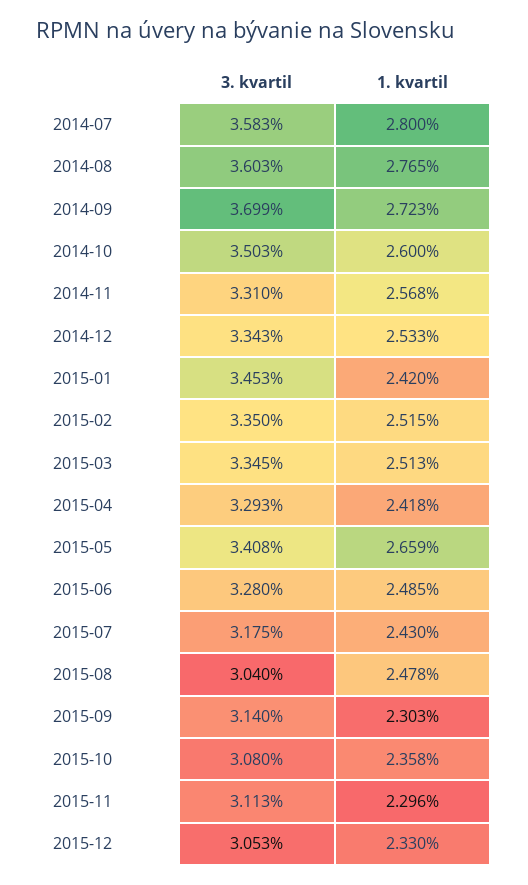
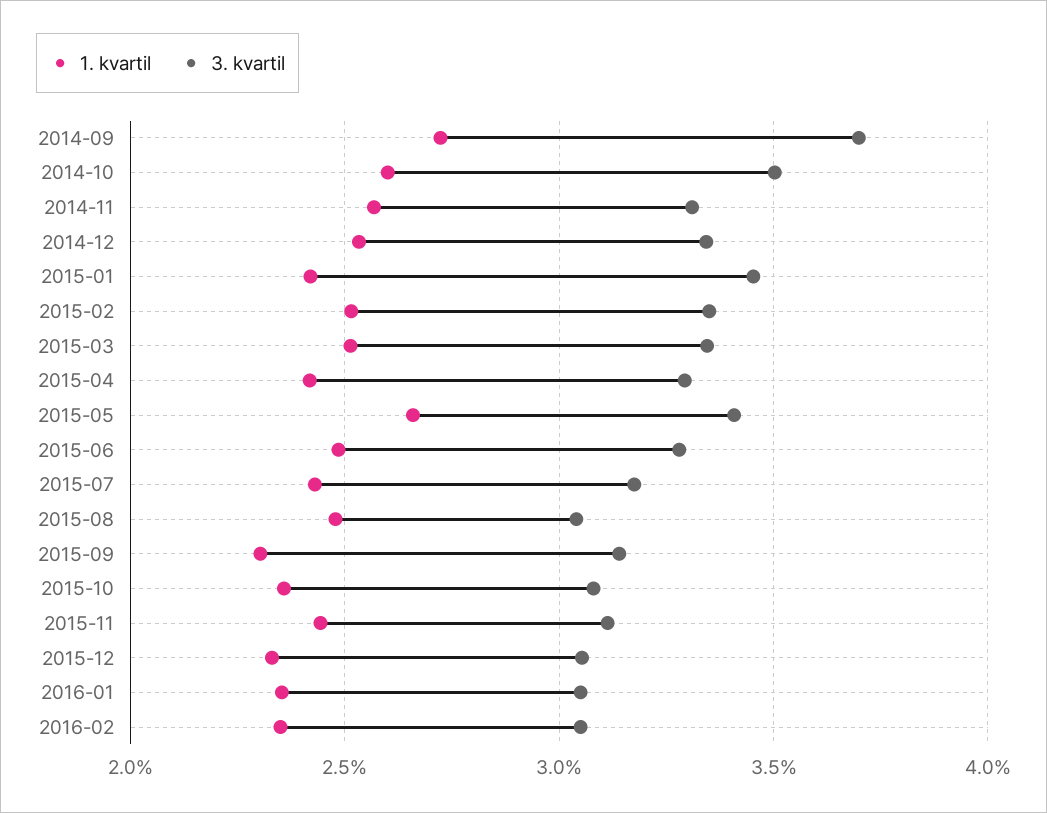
3. kvartil, 2014-07: 3.583 -> none
1. kvartil, 2014-07: 2.8 -> none
3. kvartil, 2014-08: 3.603 -> none
1. kvartil, 2014-08: 2.765 -> none
1. kvartil, 2015-11: 2.296 -> 2.45
1. kvartil, 2016-01: none -> 2.35
3. kvartil, 2016-01: none -> 3.05
1. kvartil, 2016-02: none -> 2.35
3. kvartil, 2016-02: none -> 3.05

